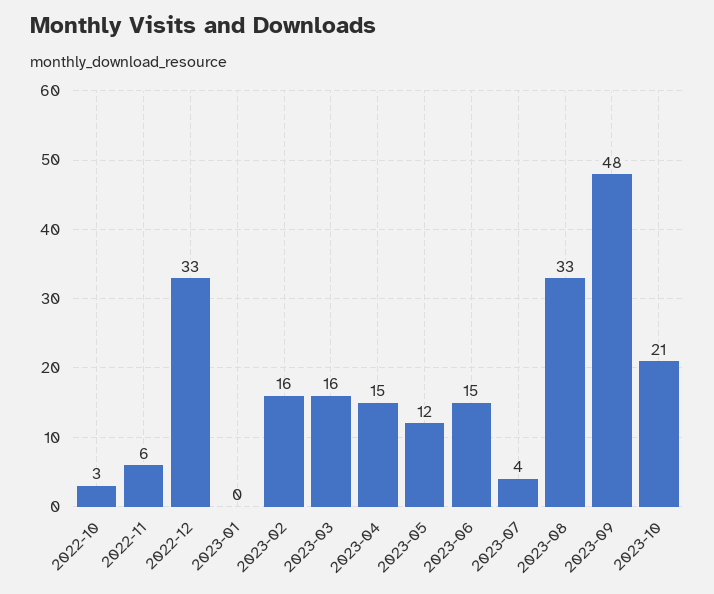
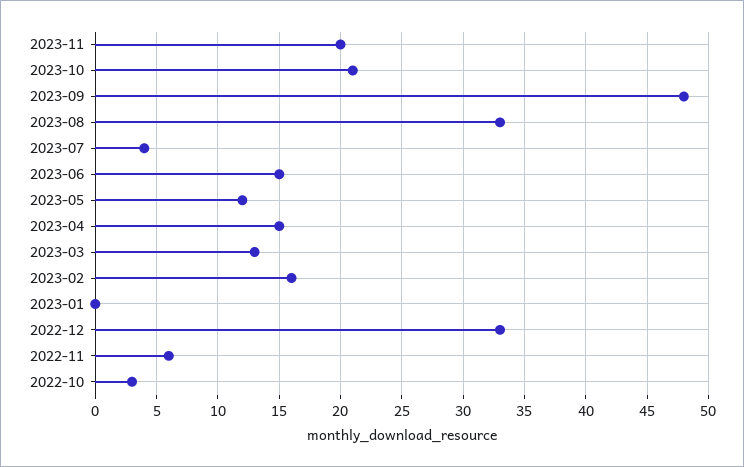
2023-03: 16 -> 13
2023-11: none -> 20

